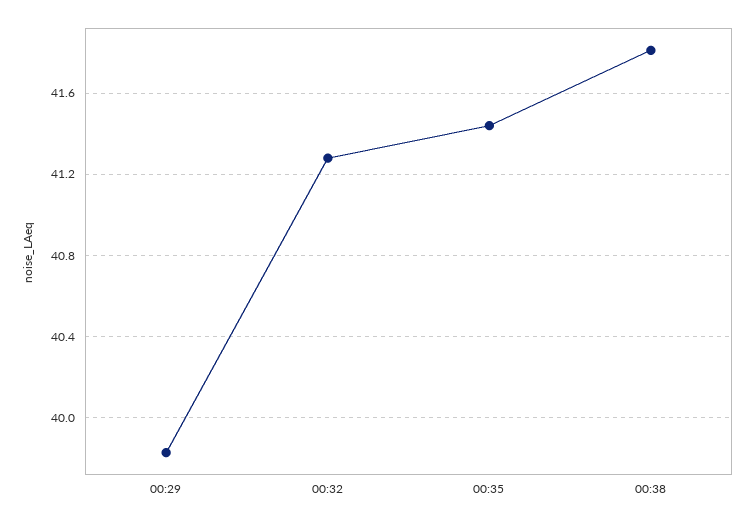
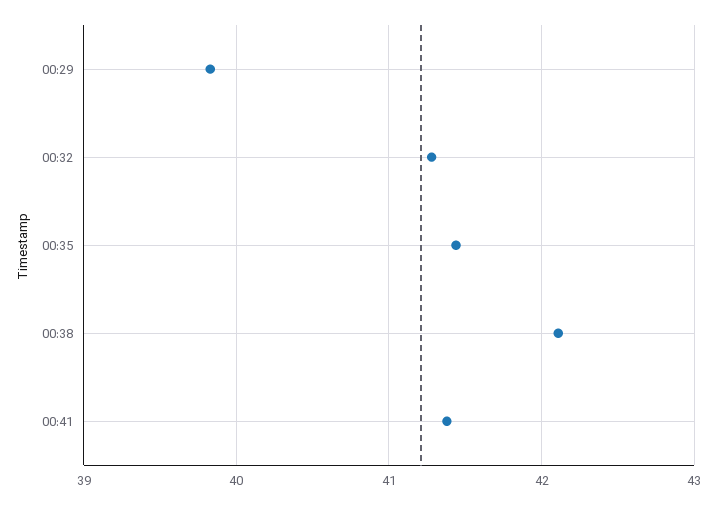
00:38: 41.8 -> 42.1
00:41: none -> 41.4

